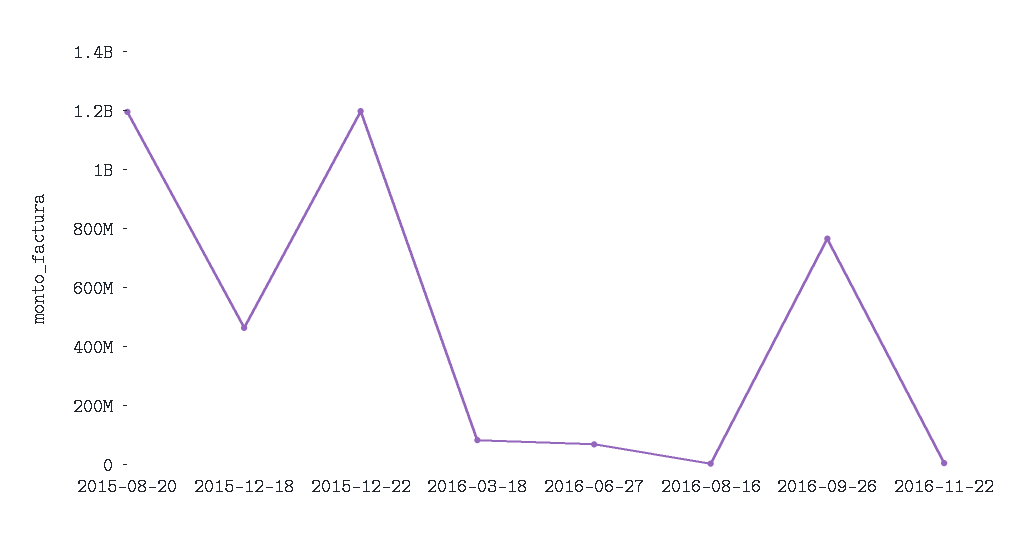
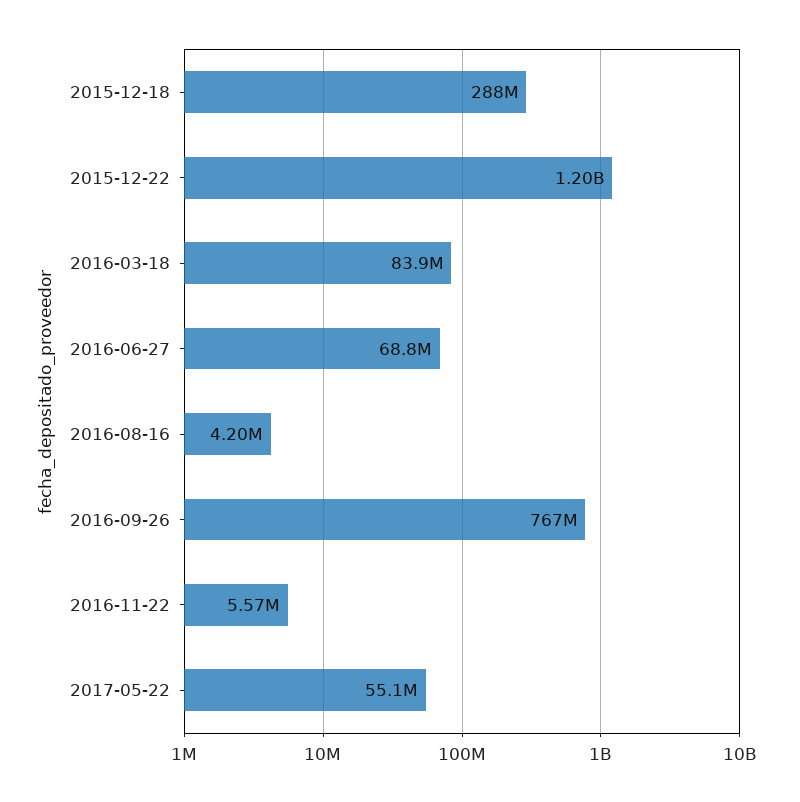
2015-08-20: 1200000000 -> none
2015-12-18: 450000000 -> 288000000
2017-05-22: none -> 55100000

